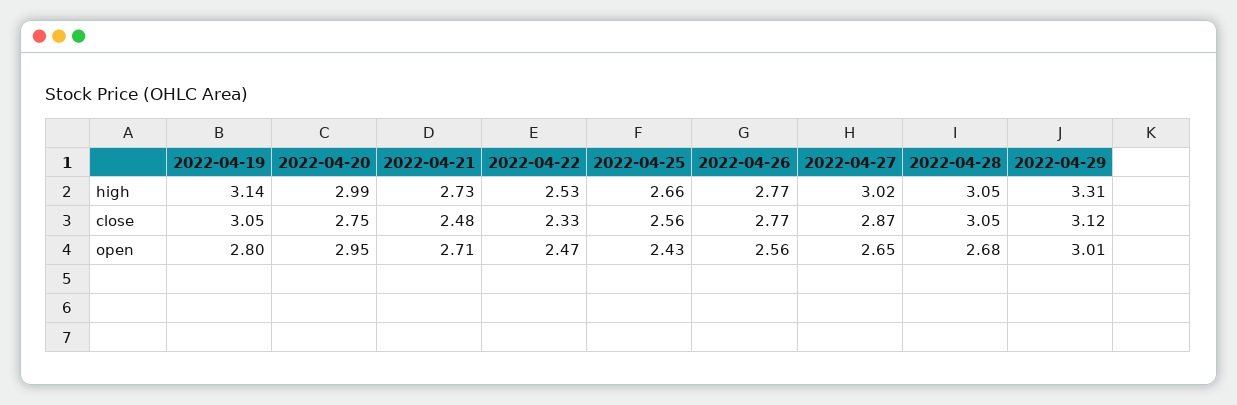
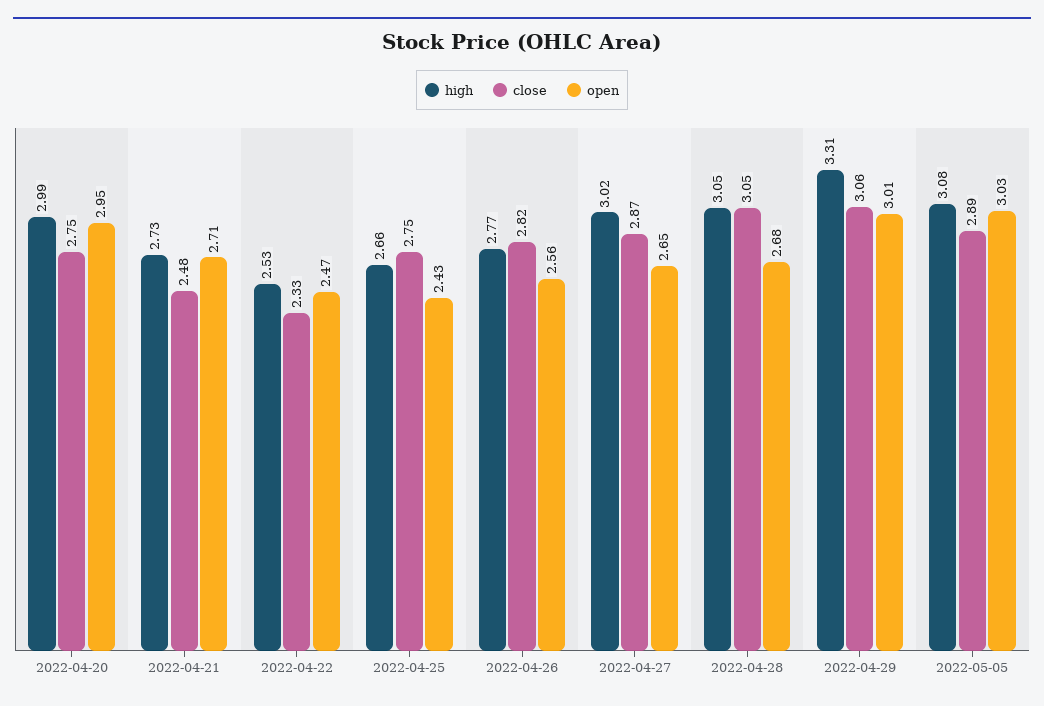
high, 2022-04-19: 3.14 -> none
close, 2022-04-19: 3.05 -> none
close, 2022-04-25: 2.56 -> 2.75
close, 2022-04-26: 2.77 -> 2.82
close, 2022-04-29: 3.12 -> 3.06
open, 2022-04-19: 2.8 -> none
high, 2022-05-05: none -> 3.08
close, 2022-05-05: none -> 2.89
open, 2022-05-05: none -> 3.03

